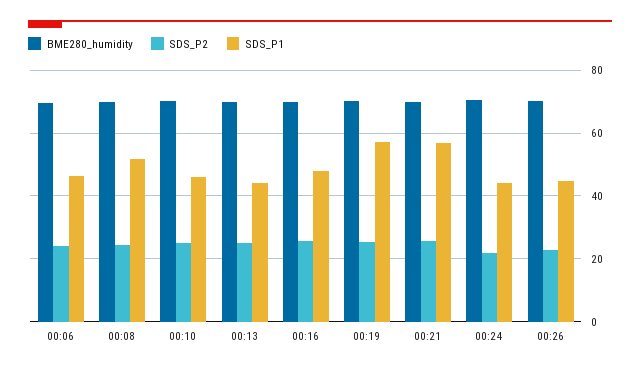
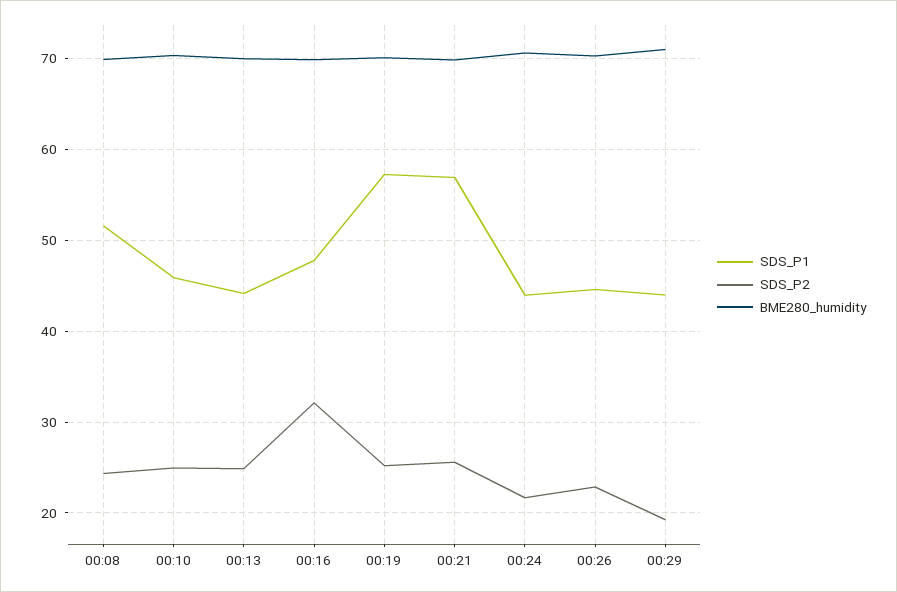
BME280_humidity, 00:06: 70 -> none
SDS_P2, 00:06: 24 -> none
SDS_P1, 00:06: 46 -> none
SDS_P2, 00:16: 26 -> 32
SDS_P1, 00:29: none -> 44
SDS_P2, 00:29: none -> 19
BME280_humidity, 00:29: none -> 71

